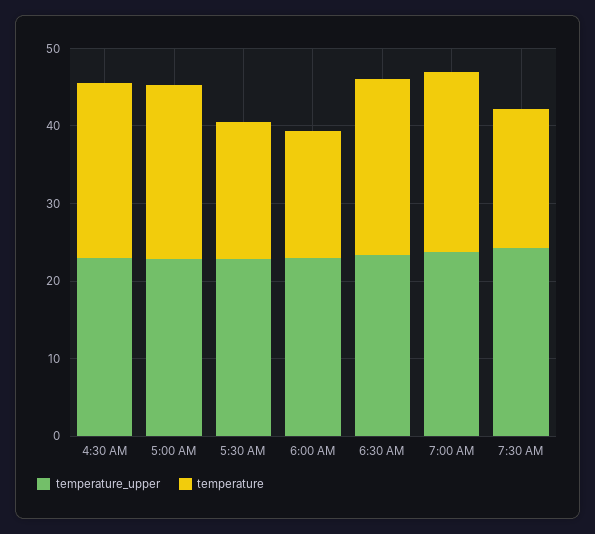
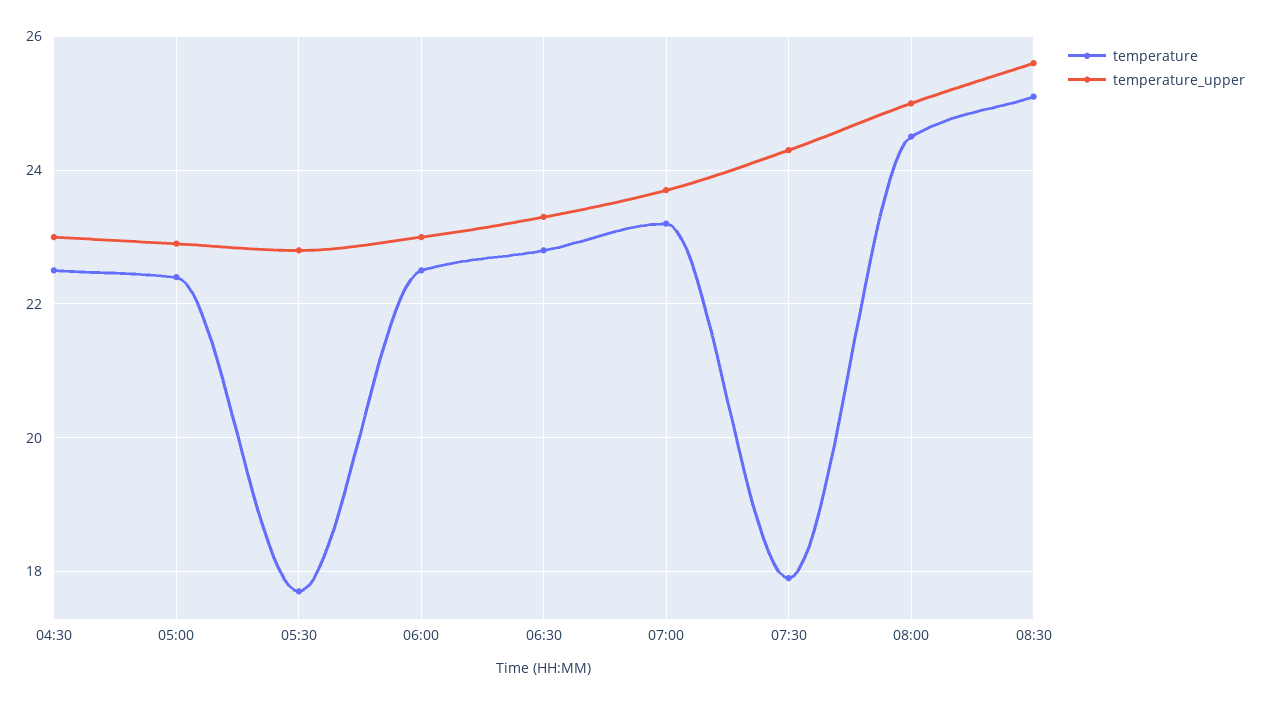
temperature, 6:00 AM: 16 -> 22.5
temperature, 08:00: none -> 24.5
temperature_upper, 08:00: none -> 25
temperature, 08:30: none -> 25
temperature_upper, 08:30: none -> 25.5

